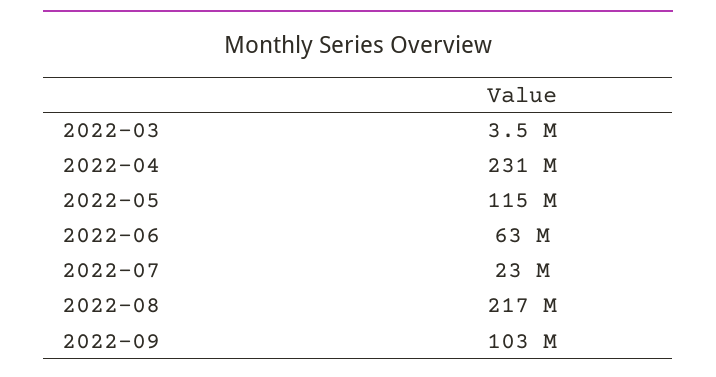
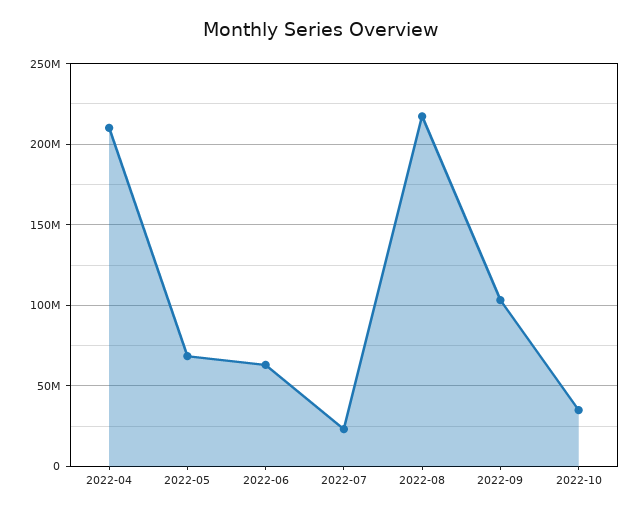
2022-03: 3500000 -> none
2022-04: 231000000 -> 210000000
2022-05: 115000000 -> 70000000
2022-10: none -> 35000000

